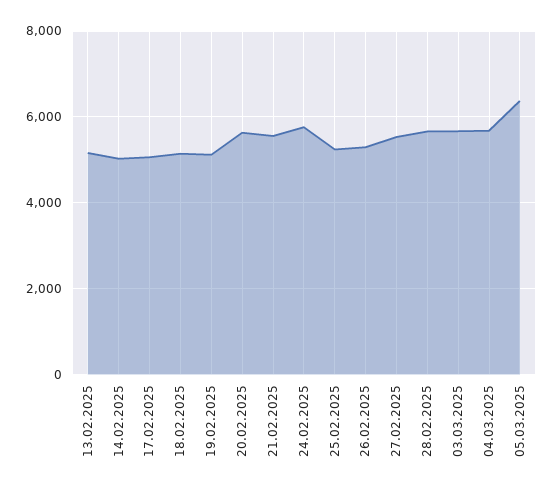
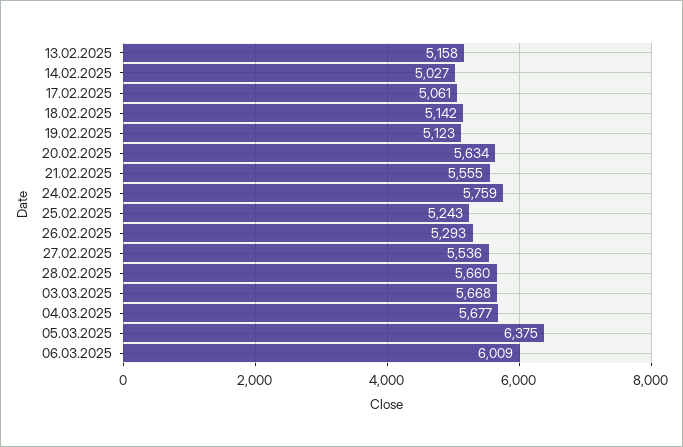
06.03.2025: none -> 6009

